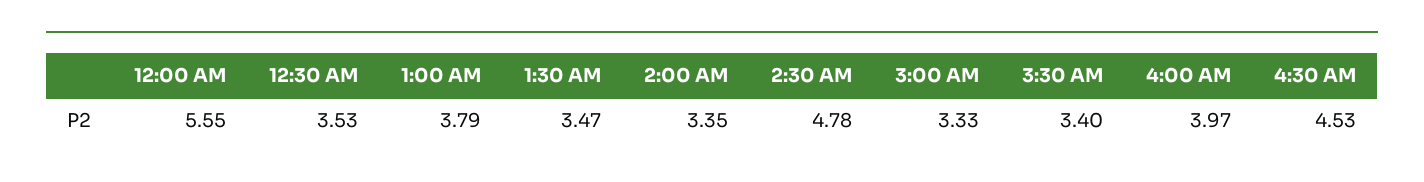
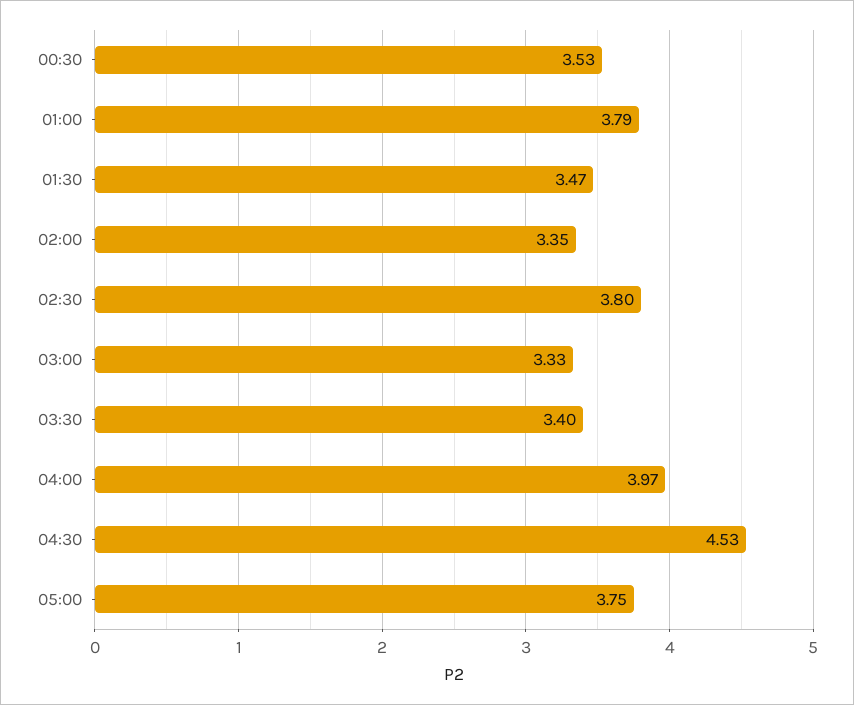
12:00 AM: 5.55 -> none
2:30 AM: 4.78 -> 3.8
05:00: none -> 3.75

